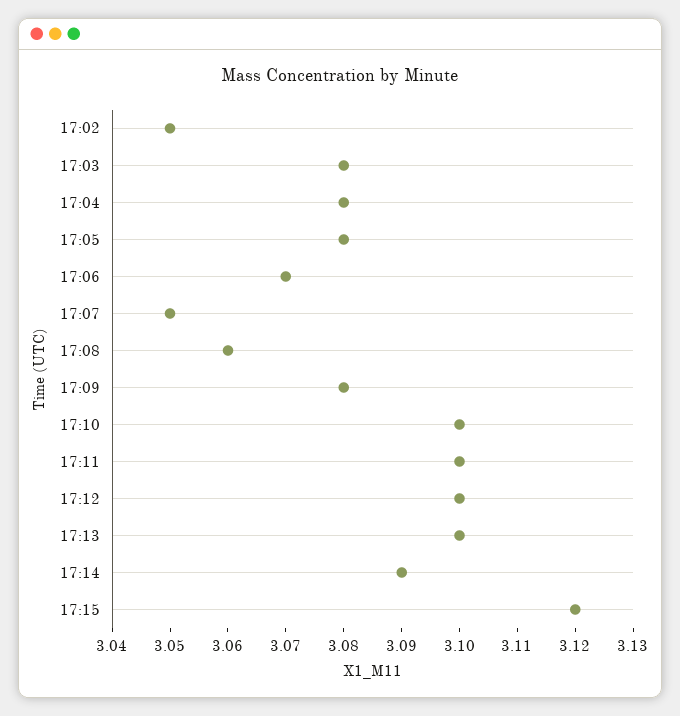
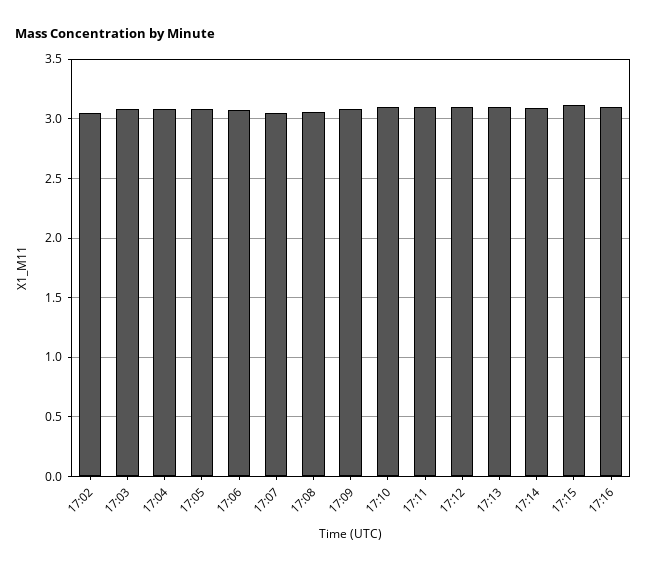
17:16: none -> 3.1

